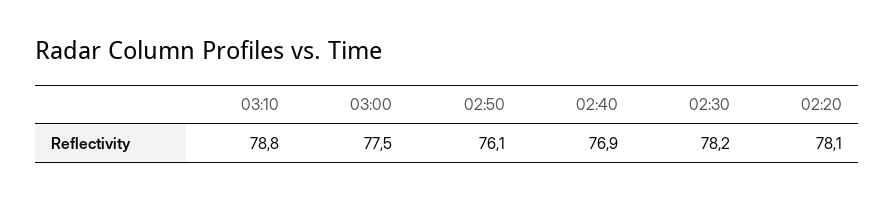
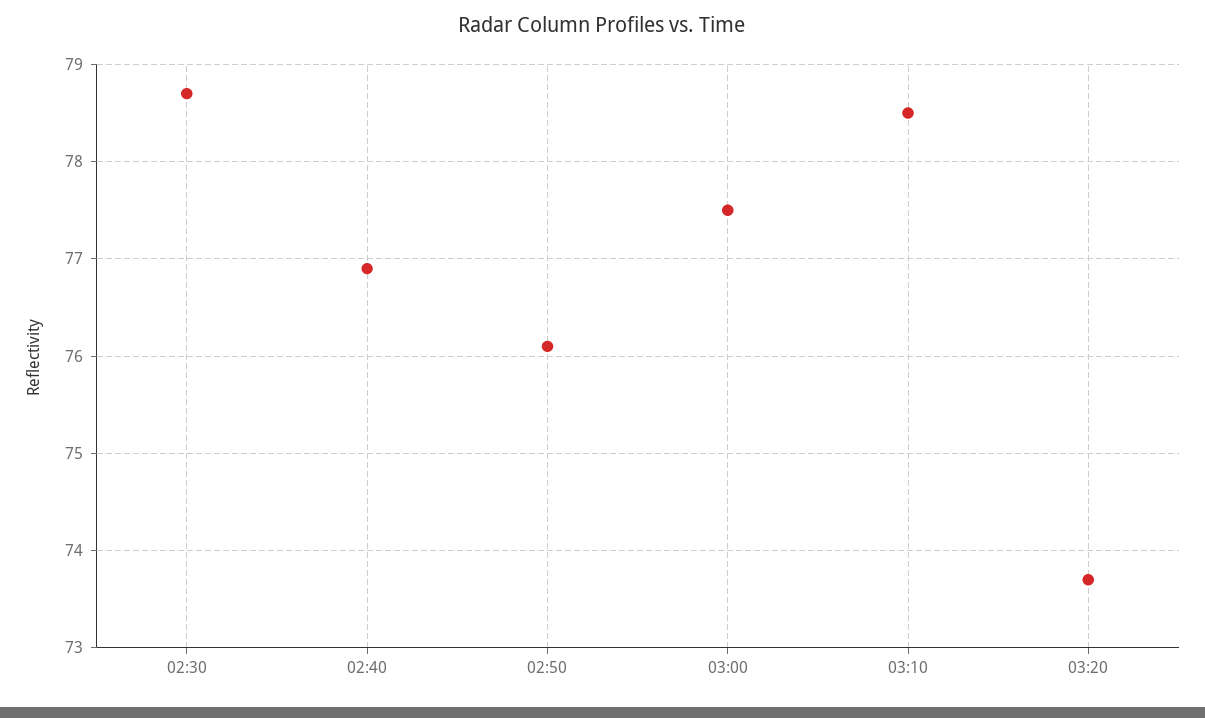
03:10: 78.8 -> 78.5
02:30: 78.2 -> 78.7
02:20: 78.1 -> none
03:20: none -> 73.7

